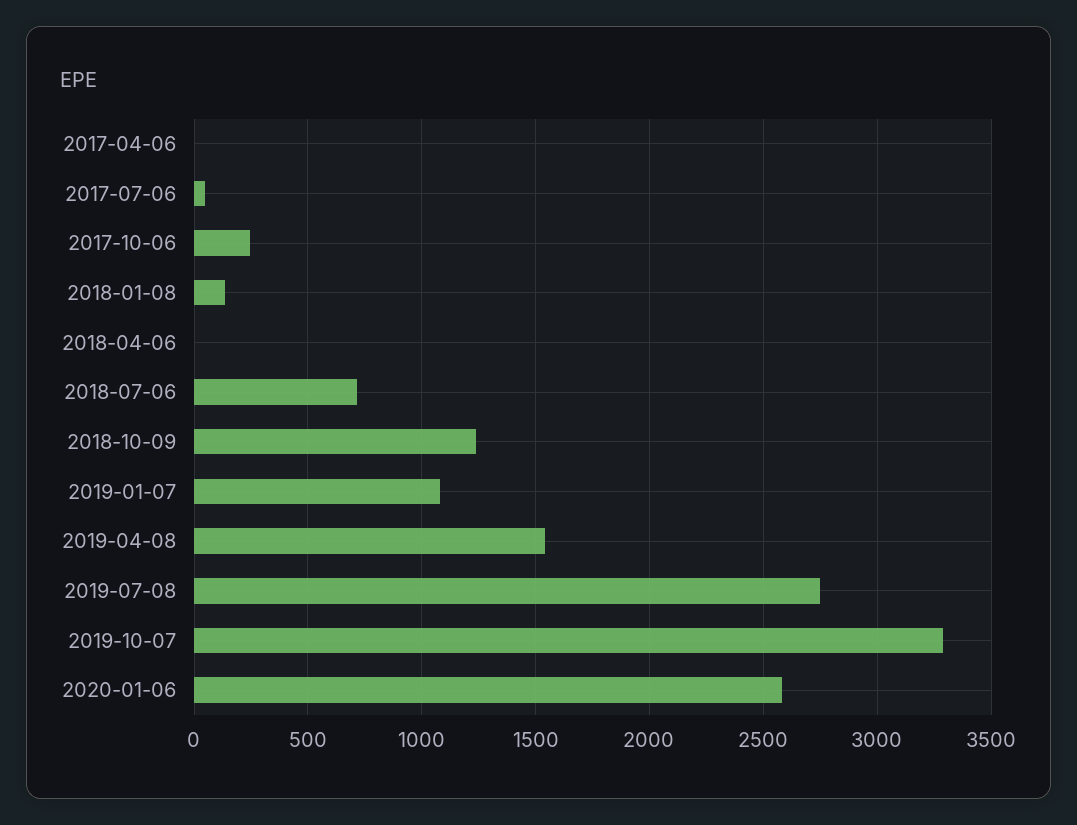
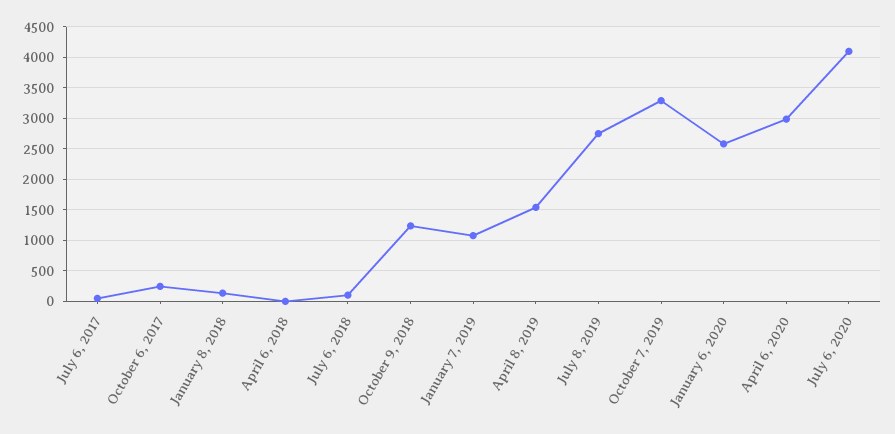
2017-04-06: 0 -> none
2018-07-06: 700 -> 100
April 6, 2020: none -> 3000
July 6, 2020: none -> 4100

